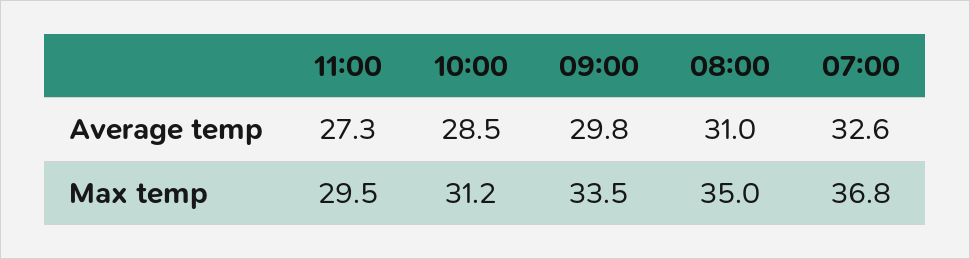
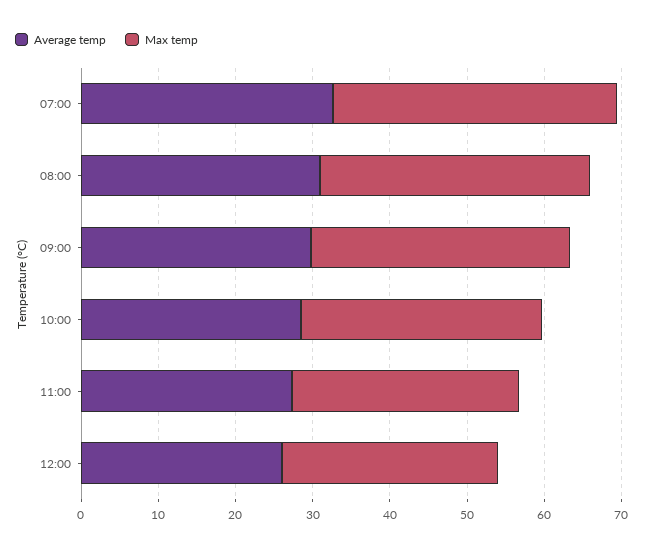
Average temp, 12:00: none -> 26
Max temp, 12:00: none -> 28

